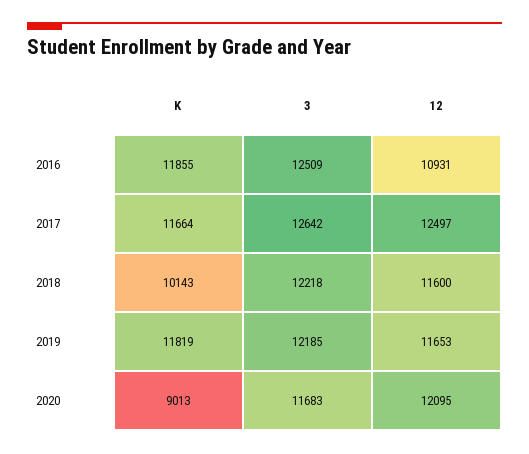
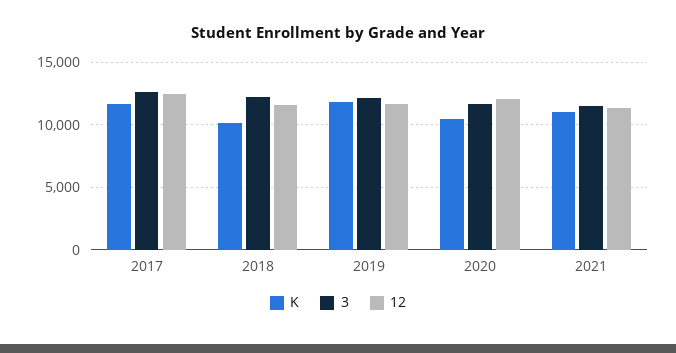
K, 2016: 11855 -> none
3, 2016: 12509 -> none
12, 2016: 10931 -> none
K, 2020: 9013 -> 10500
K, 2021: none -> 11000
3, 2021: none -> 11500
12, 2021: none -> 11500

